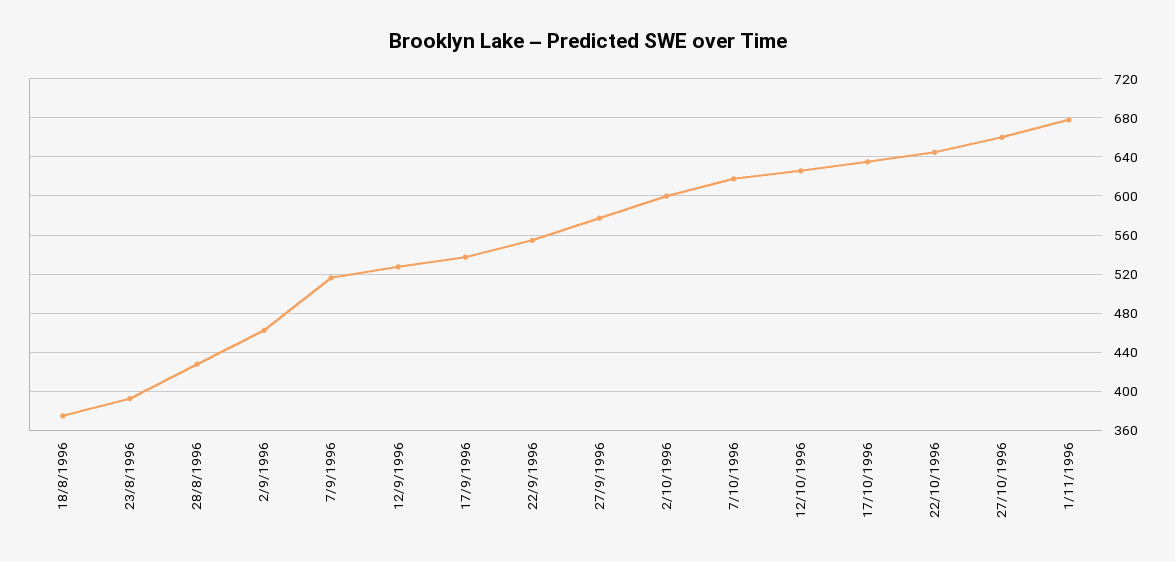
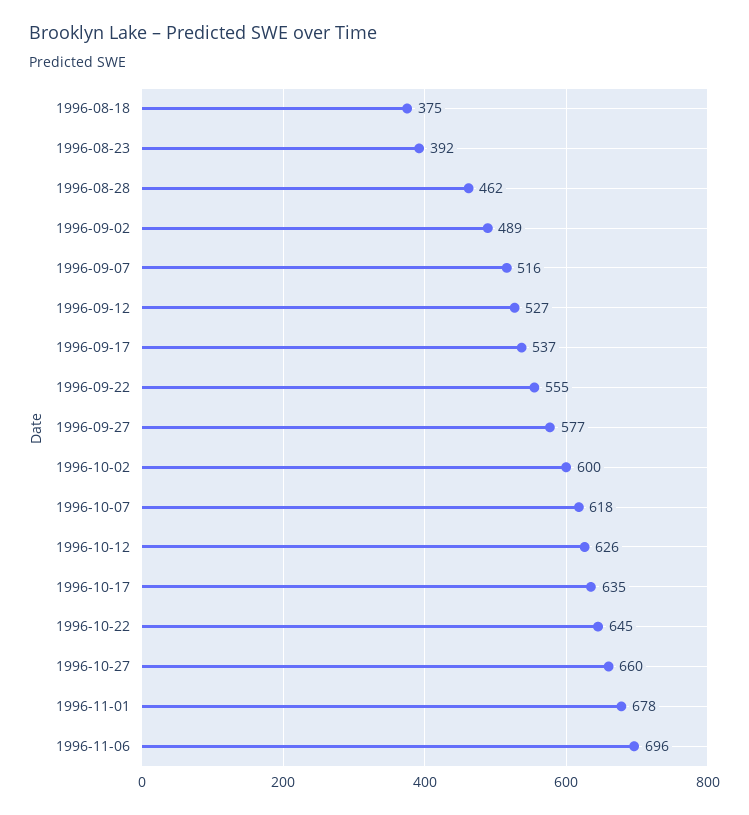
28/8/1996: 430 -> 462
2/9/1996: 460 -> 489
1996-11-06: none -> 696

